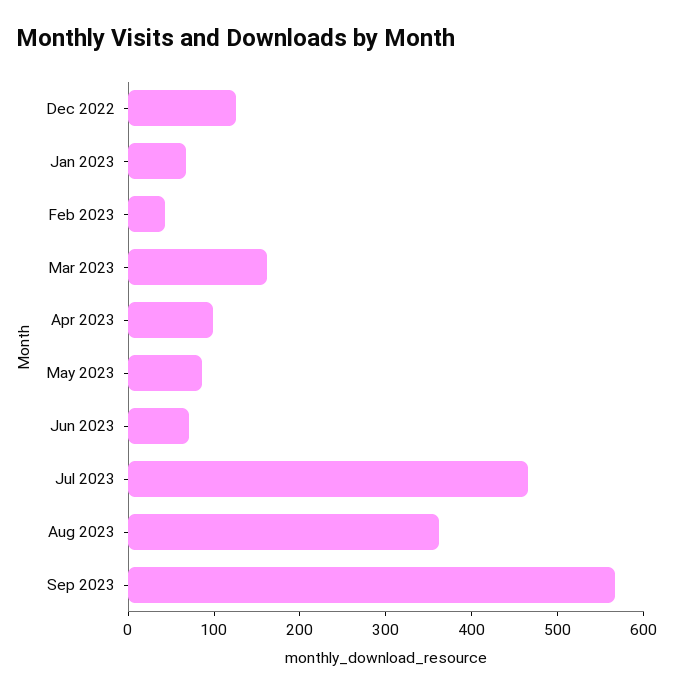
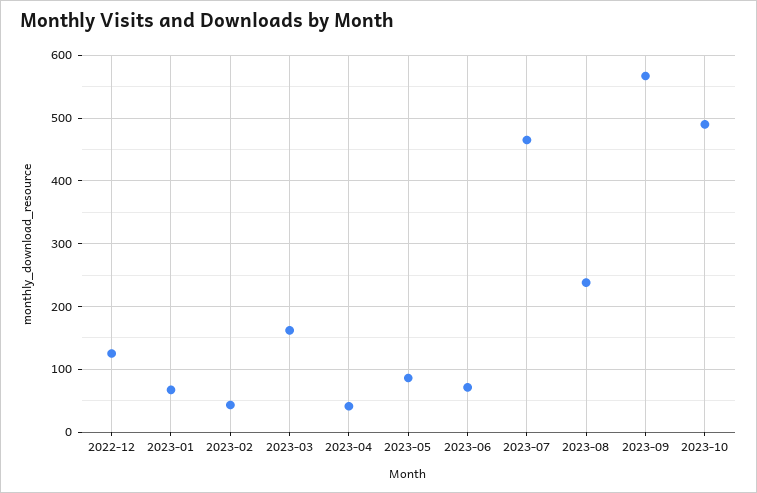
Apr 2023: 100 -> 40
Aug 2023: 360 -> 240
2023-10: none -> 490

